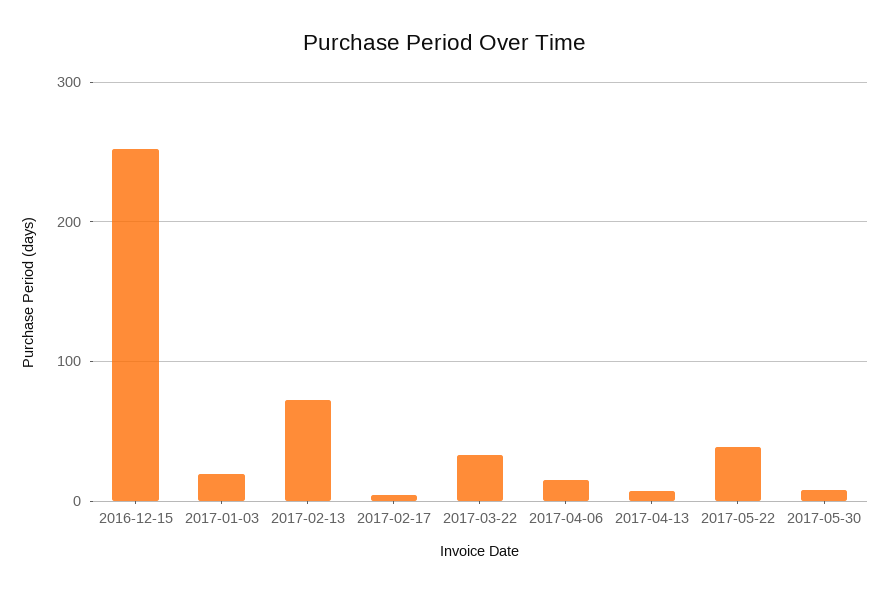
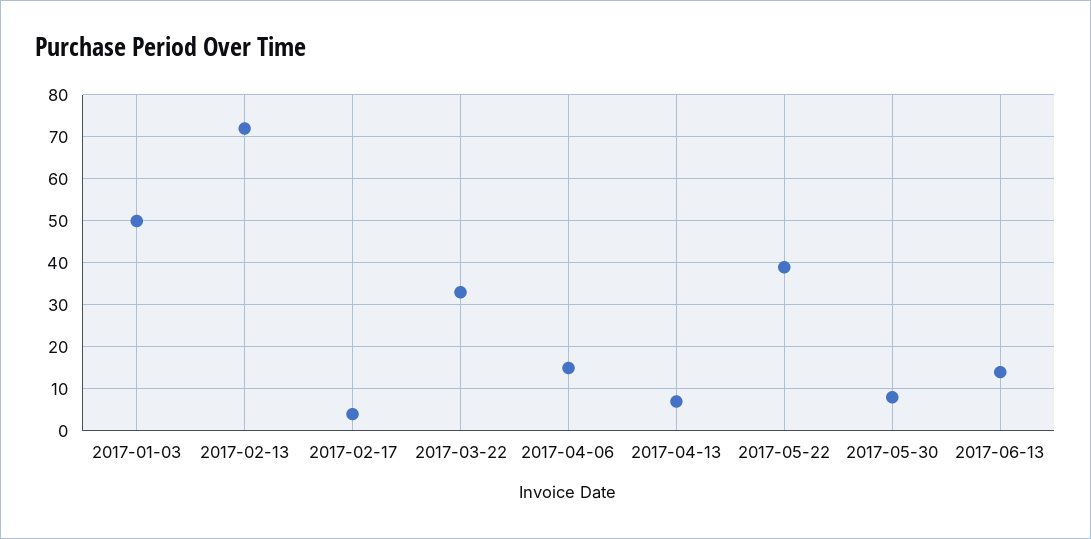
2016-12-15: 250 -> none
2017-01-03: 20 -> 50
2017-06-13: none -> 15

